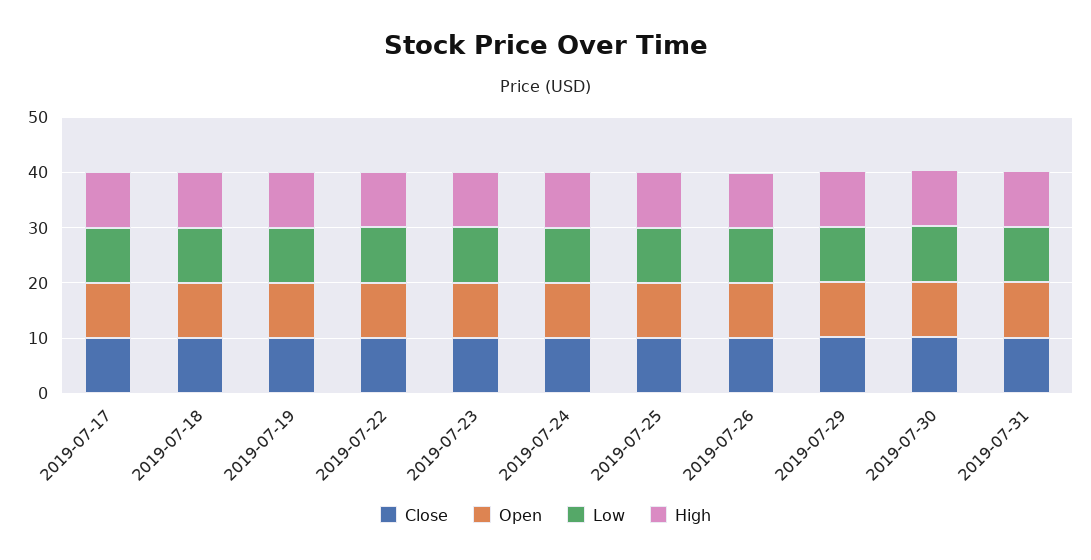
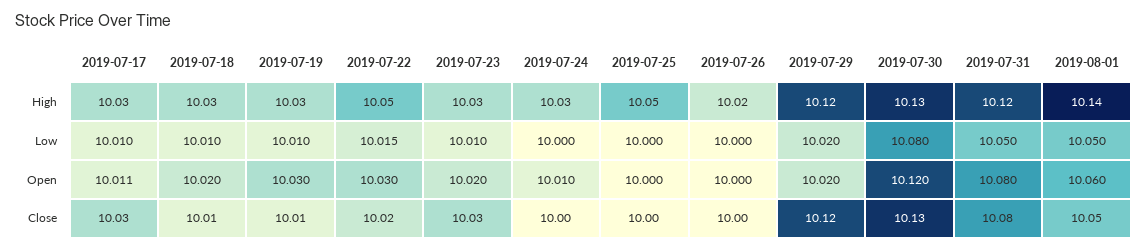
High, 2019-08-01: none -> 10.14
Low, 2019-08-01: none -> 10.05
Open, 2019-08-01: none -> 10.06
Close, 2019-08-01: none -> 10.05

